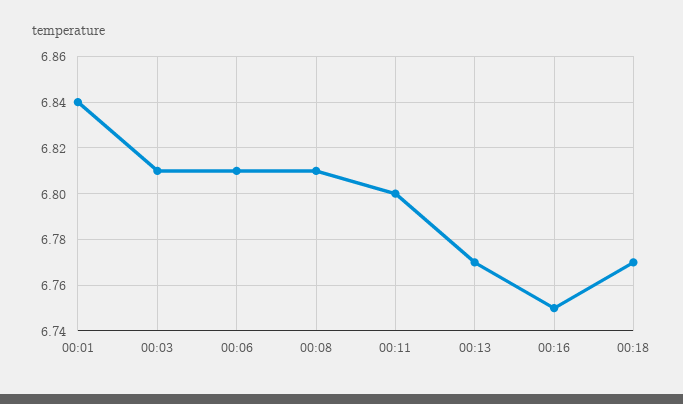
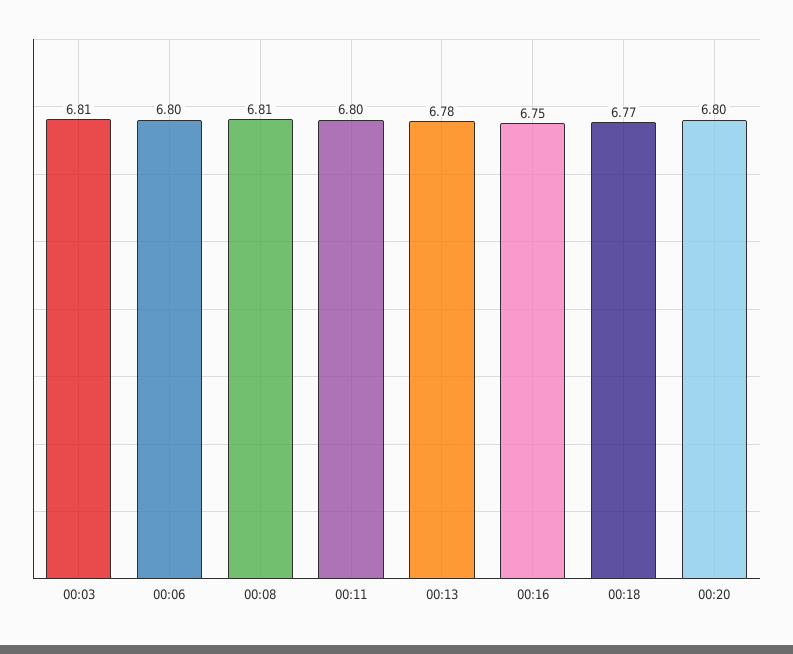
00:01: 6.84 -> none
00:06: 6.81 -> 6.8
00:13: 6.77 -> 6.78
00:20: none -> 6.8

